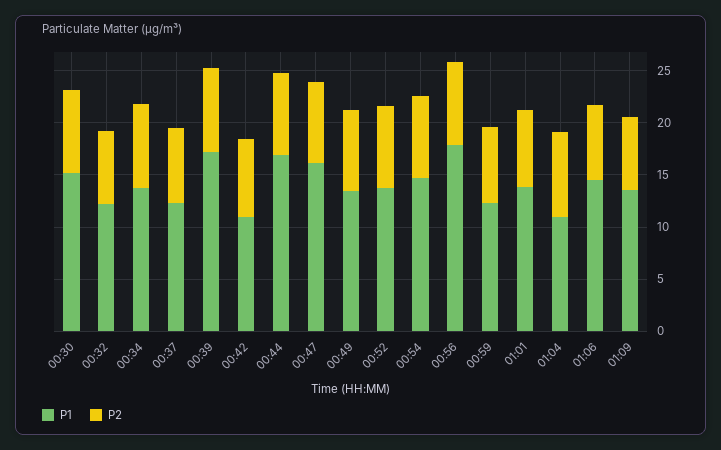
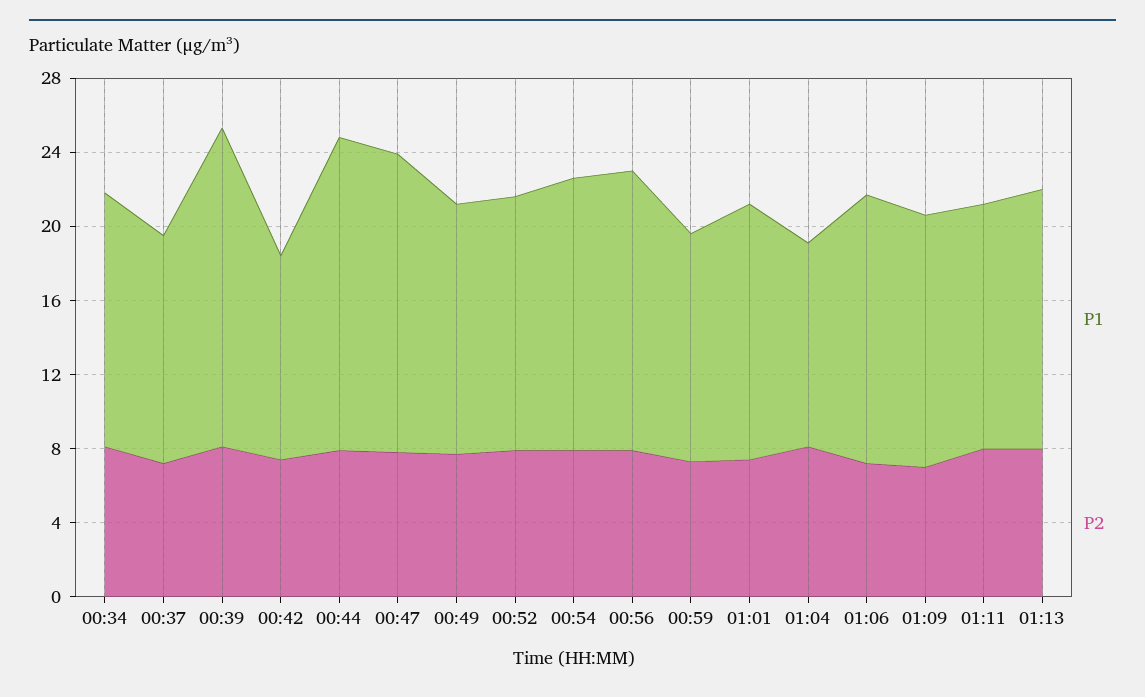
P1, 00:30: 15 -> none
P2, 00:30: 8 -> none
P1, 00:32: 12 -> none
P2, 00:32: 7 -> none
P1, 00:56: 18 -> 15
P1, 01:11: none -> 13
P2, 01:11: none -> 8
P1, 01:13: none -> 14
P2, 01:13: none -> 8

